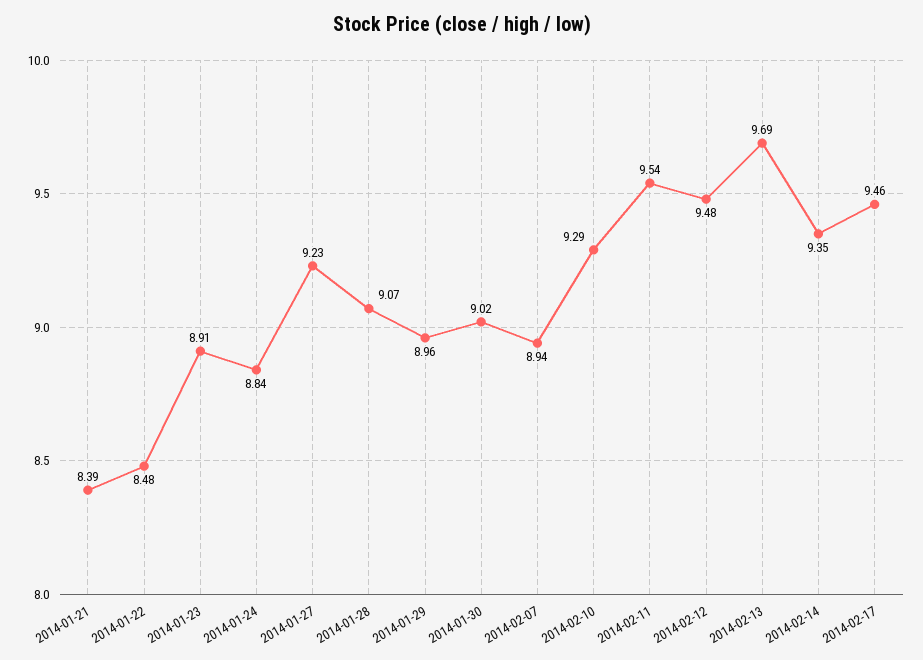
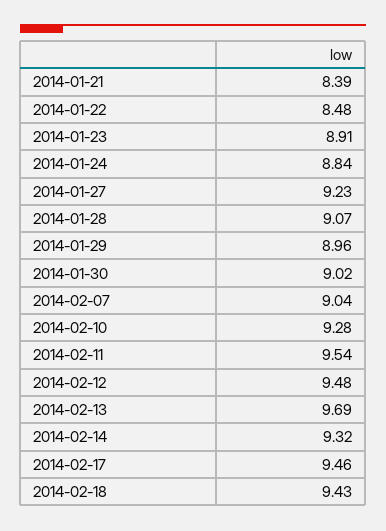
2014-02-07: 8.94 -> 9.04
2014-02-10: 9.29 -> 9.28
2014-02-14: 9.35 -> 9.32
2014-02-18: none -> 9.43

